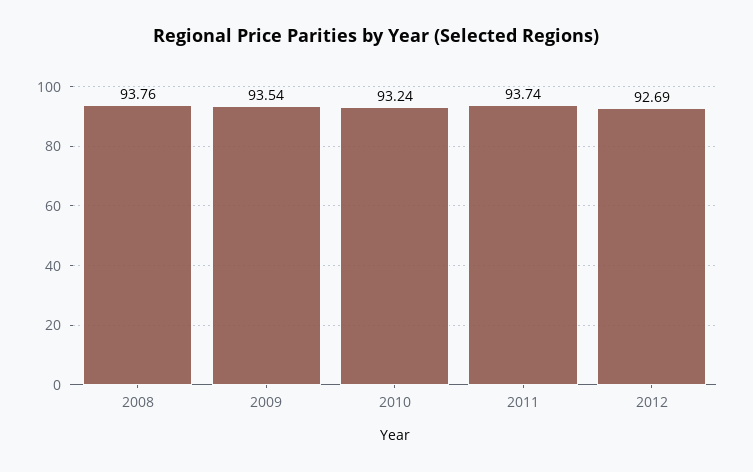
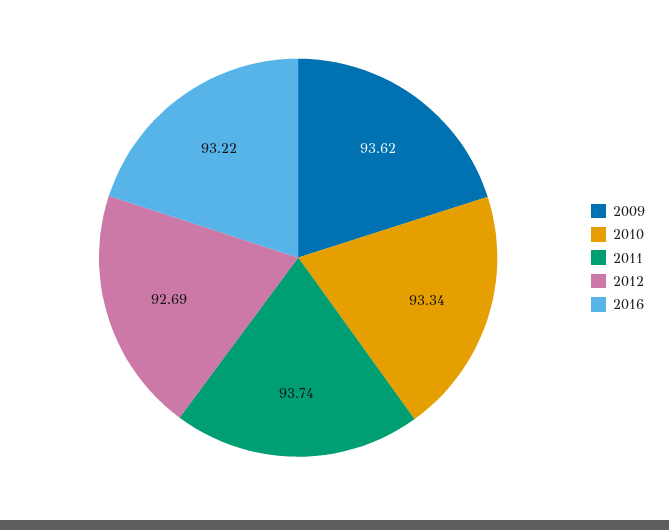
2008: 93.76 -> none
2009: 93.54 -> 93.62
2010: 93.24 -> 93.34
2016: none -> 93.22

